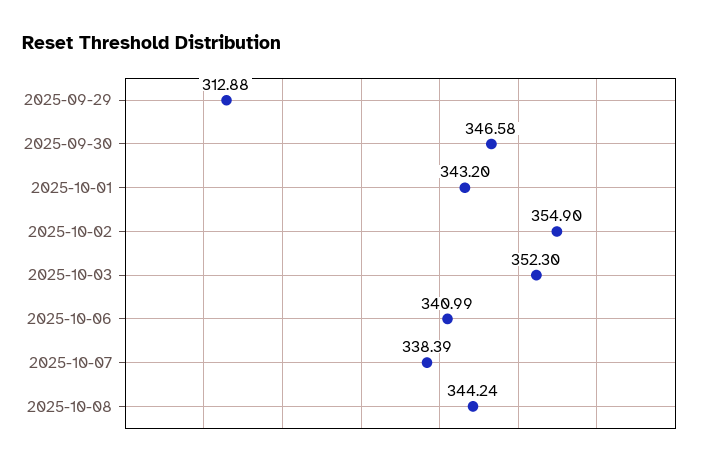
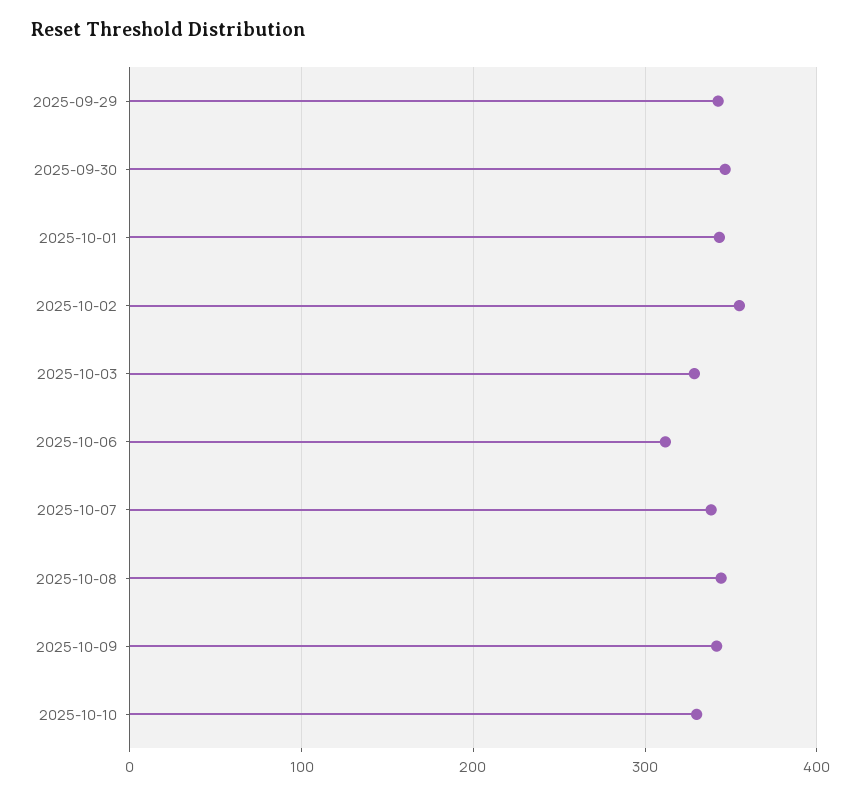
2025-09-29: 312.88 -> 340
2025-10-03: 352.3 -> 330
2025-10-06: 340.99 -> 310
2025-10-09: none -> 340
2025-10-10: none -> 330

